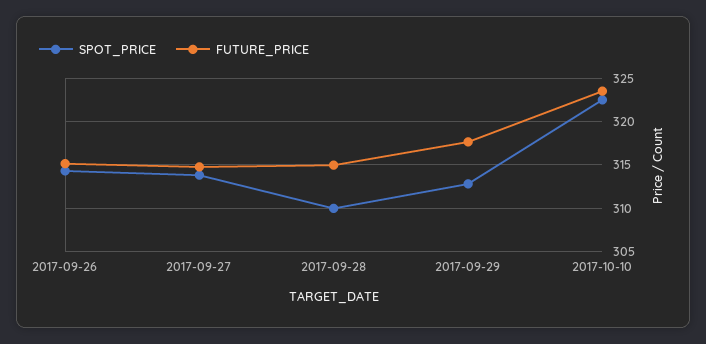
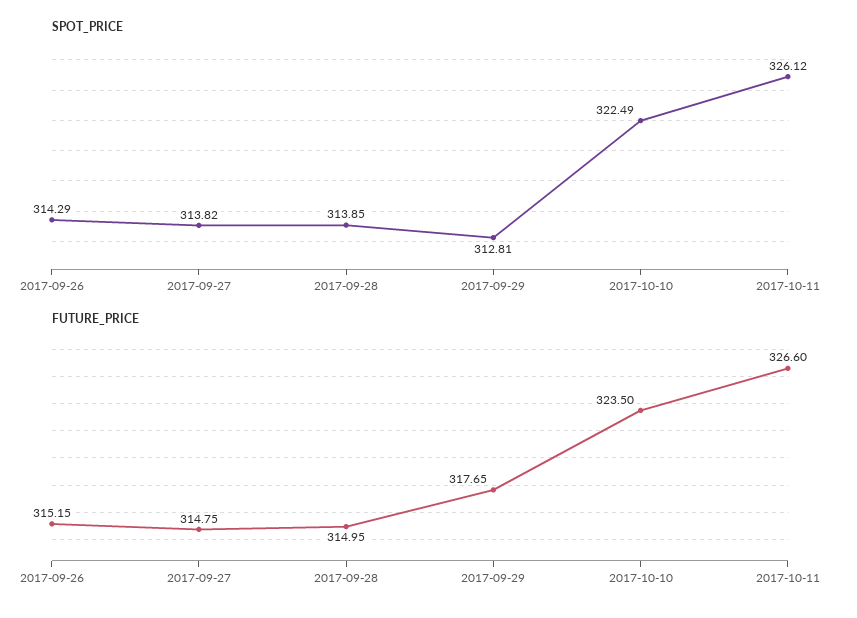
SPOT_PRICE, 2017-09-28: 310 -> 313.85
SPOT_PRICE, 2017-10-11: none -> 326.12
FUTURE_PRICE, 2017-10-11: none -> 326.6

